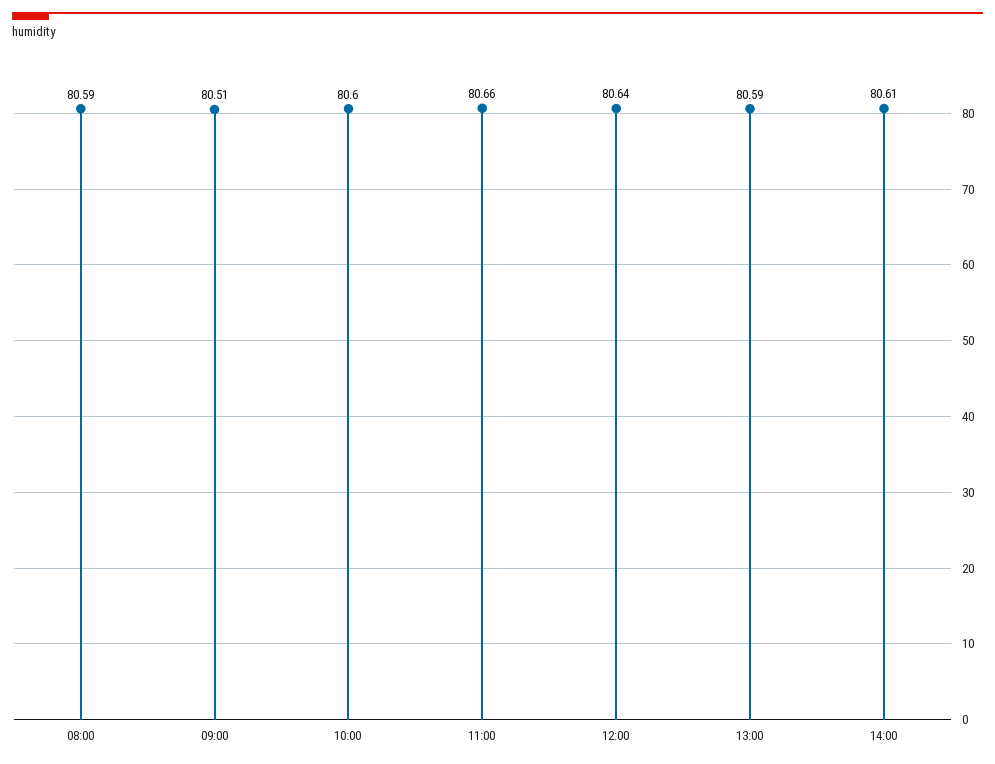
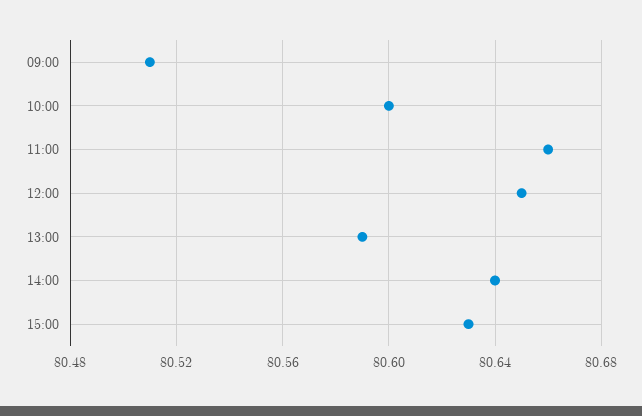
08:00: 80.59 -> none
12:00: 80.64 -> 80.65
14:00: 80.61 -> 80.64
15:00: none -> 80.63

